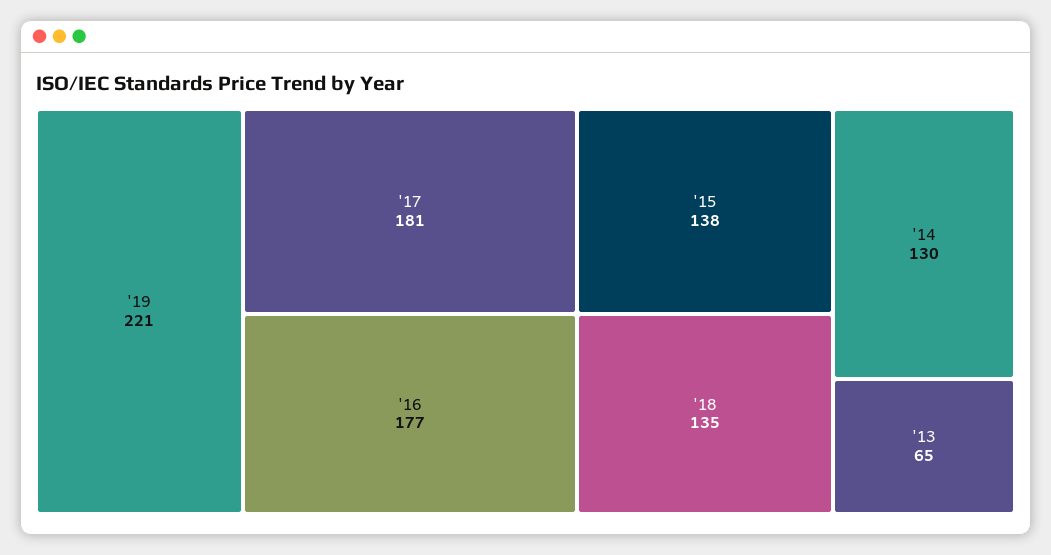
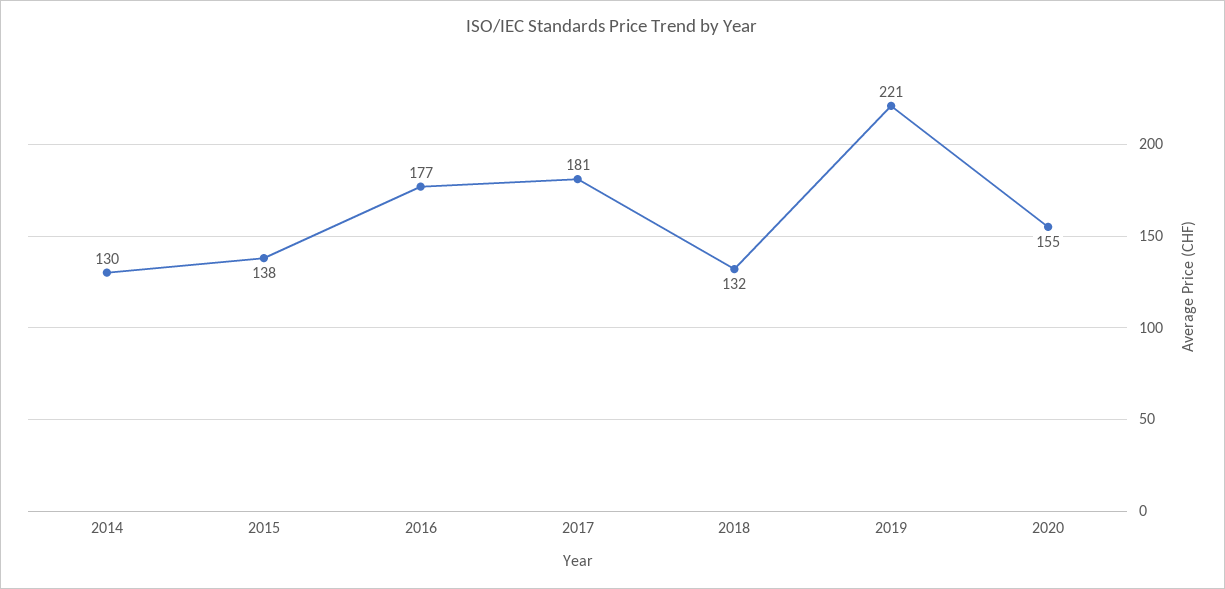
'18: 135 -> 132
'13: 65 -> none
2020: none -> 155

